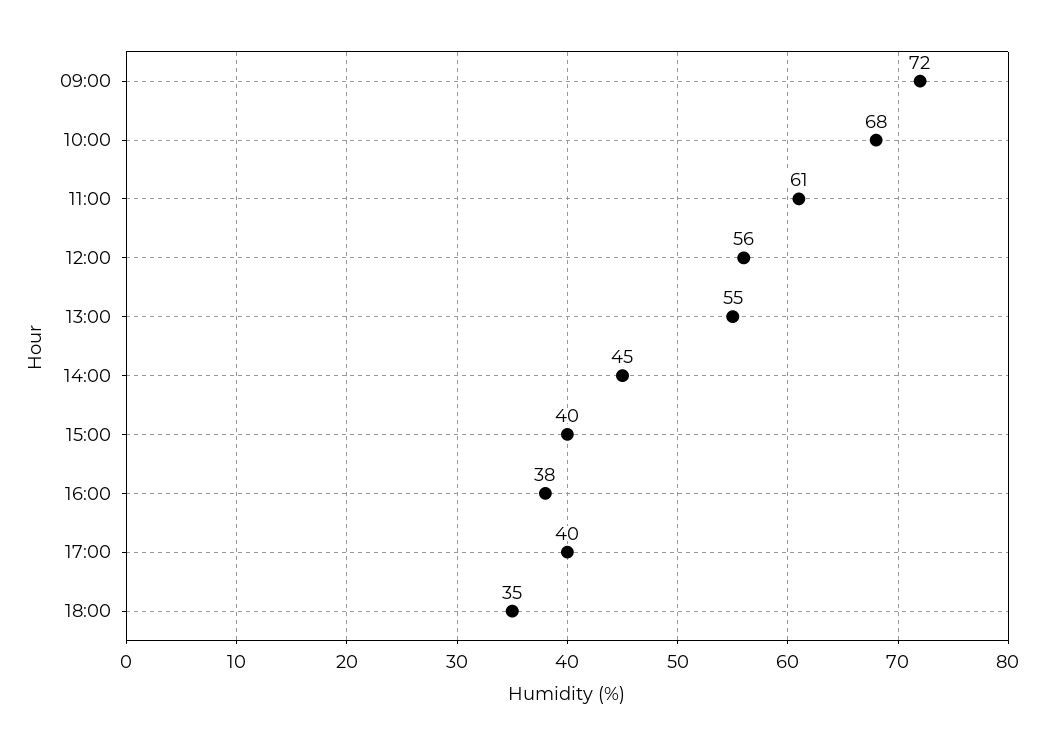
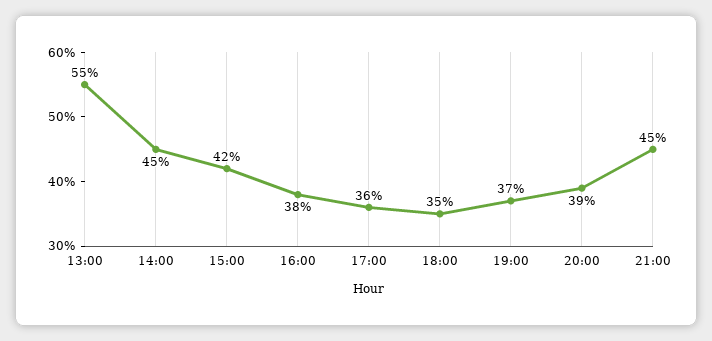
09:00: 72 -> none
10:00: 68 -> none
11:00: 61 -> none
12:00: 56 -> none
15:00: 40 -> 42
17:00: 40 -> 36
19:00: none -> 37
20:00: none -> 39
21:00: none -> 45

